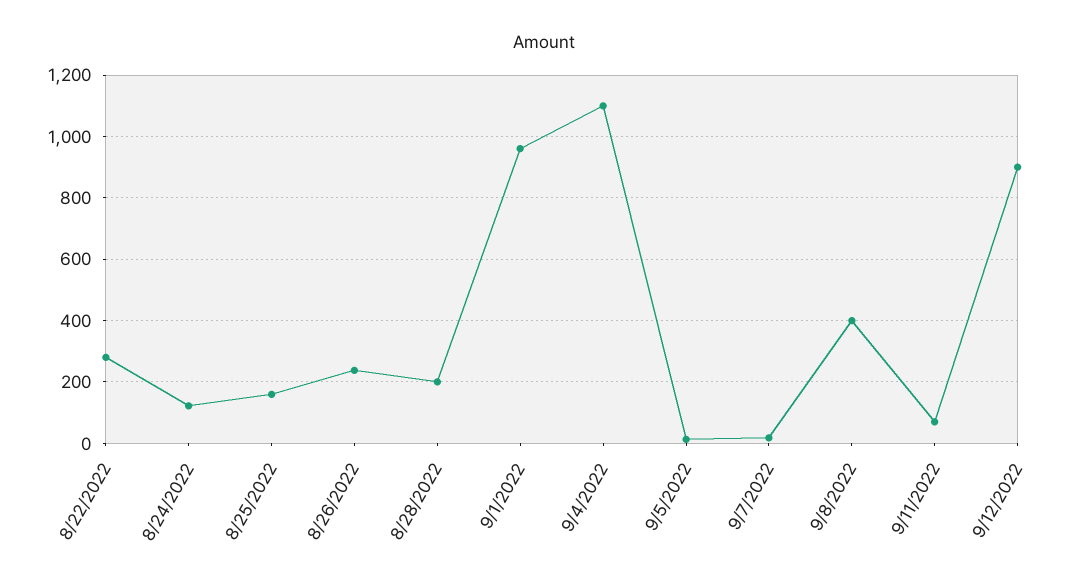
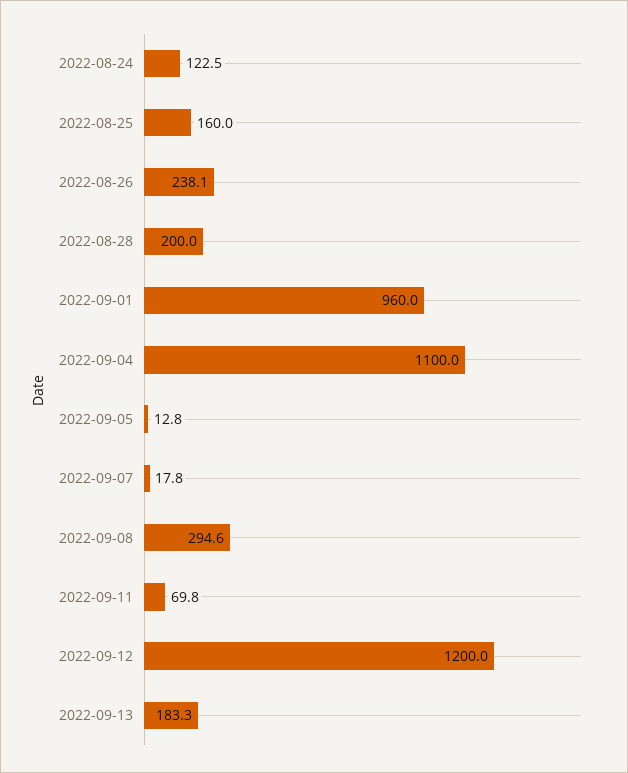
8/22/2022: 280 -> none
9/8/2022: 400 -> 294.6
9/12/2022: 900 -> 1200
2022-09-13: none -> 183.3

